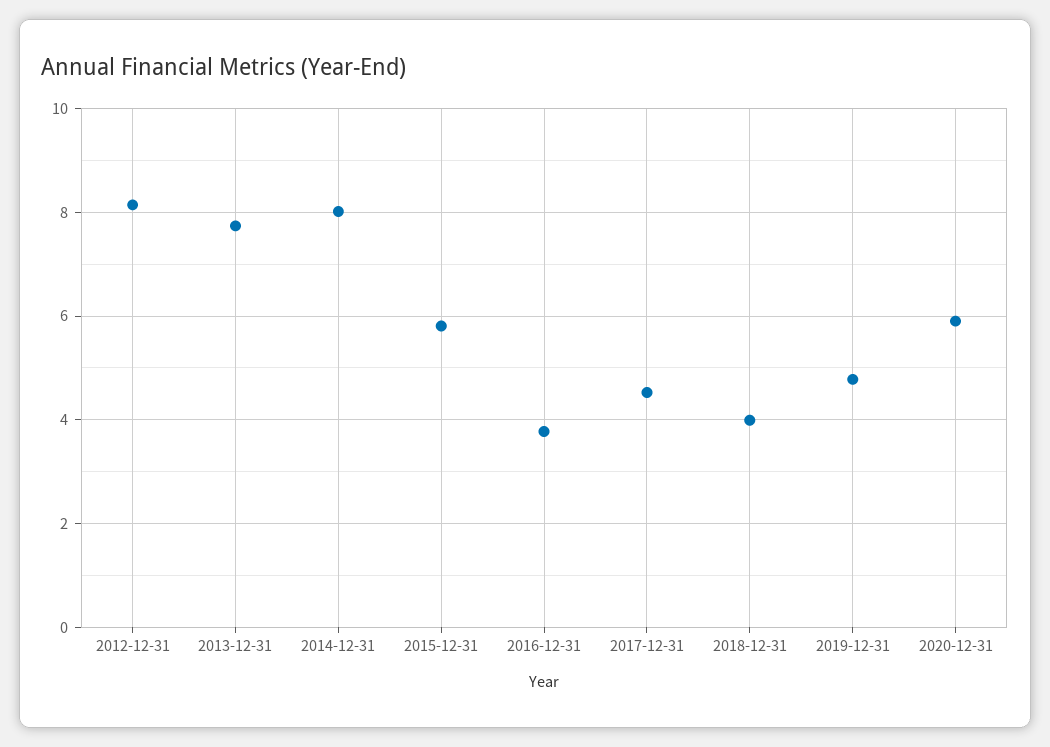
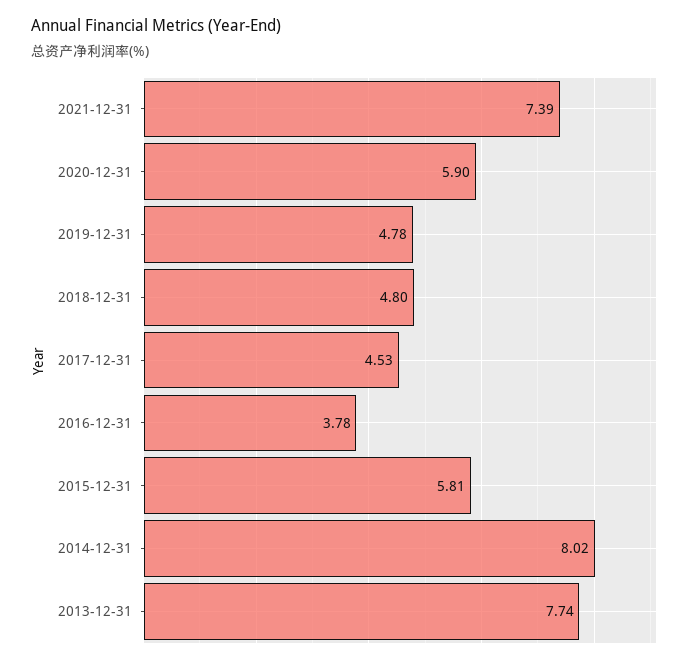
2012-12-31: 8.2 -> none
2018-12-31: 4 -> 4.8
2021-12-31: none -> 7.39

